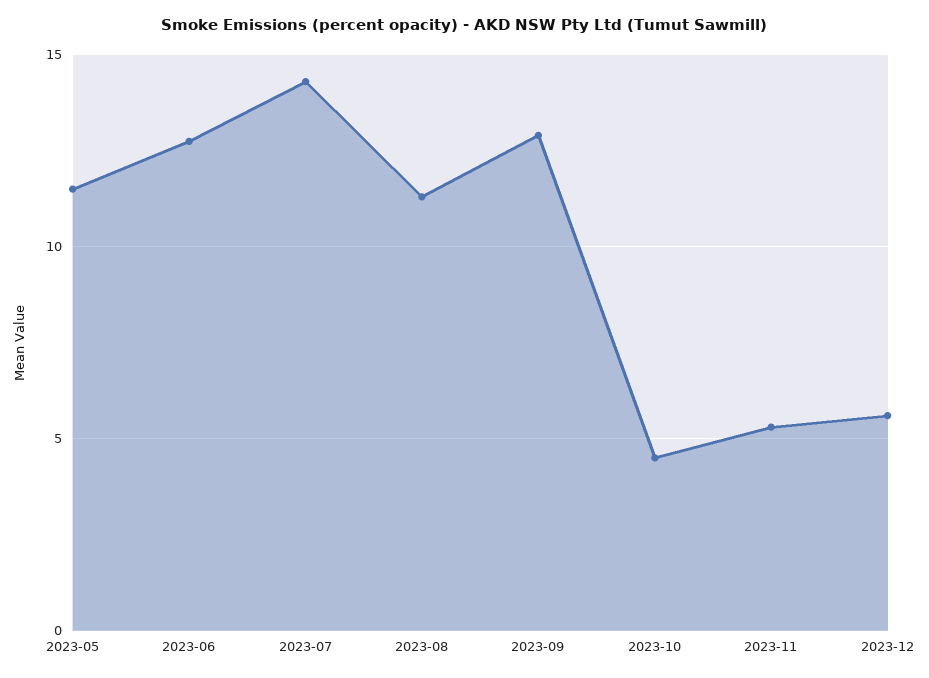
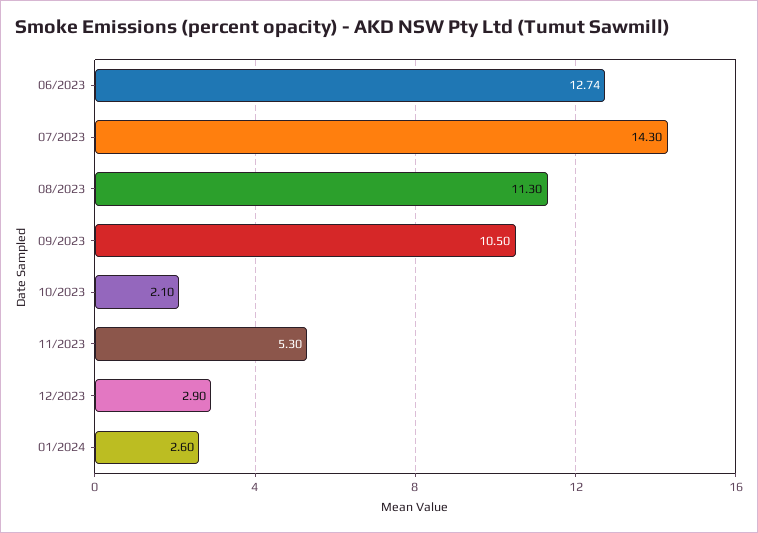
2023-05: 11.5 -> none
2023-09: 13 -> 10.5
2023-10: 4.5 -> 2.1
2023-12: 5.5 -> 2.9
01/2024: none -> 2.6

